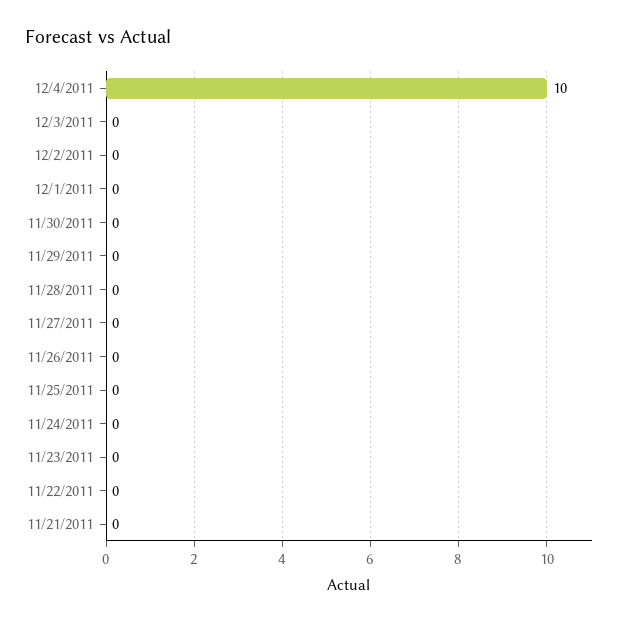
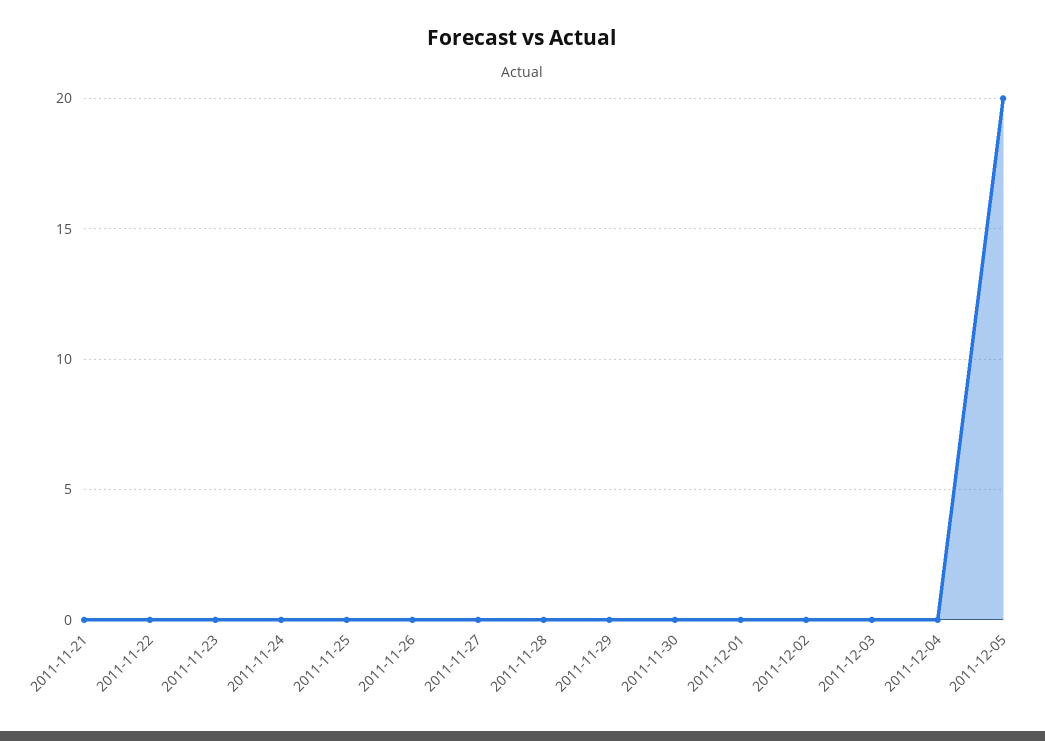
12/4/2011: 10 -> 0
2011-12-05: none -> 20

